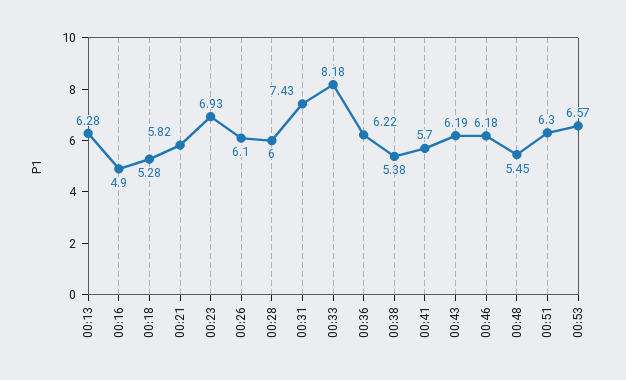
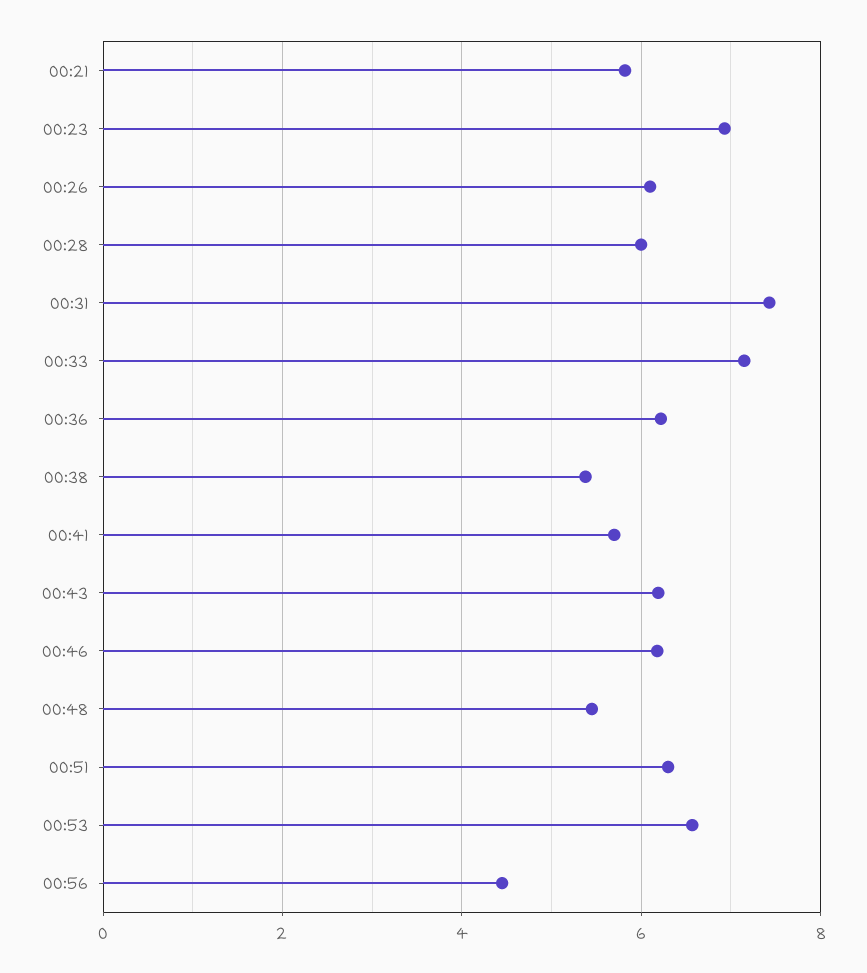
00:13: 6.28 -> none
00:16: 4.9 -> none
00:18: 5.28 -> none
00:33: 8.18 -> 7.2
00:56: none -> 4.4

